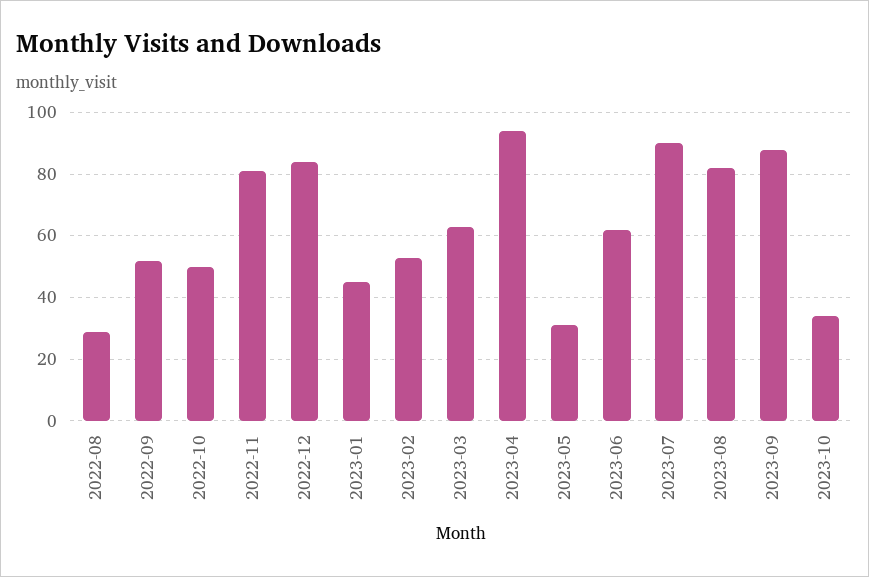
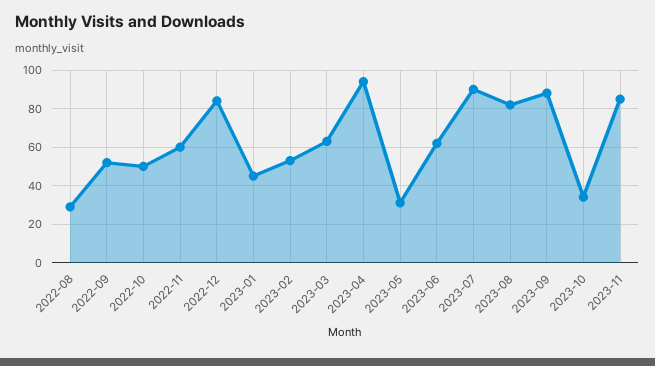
2022-11: 80 -> 60
2023-11: none -> 85

